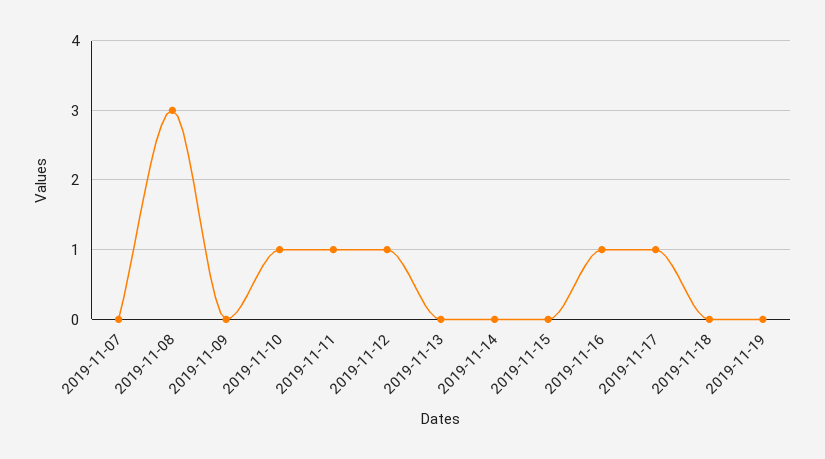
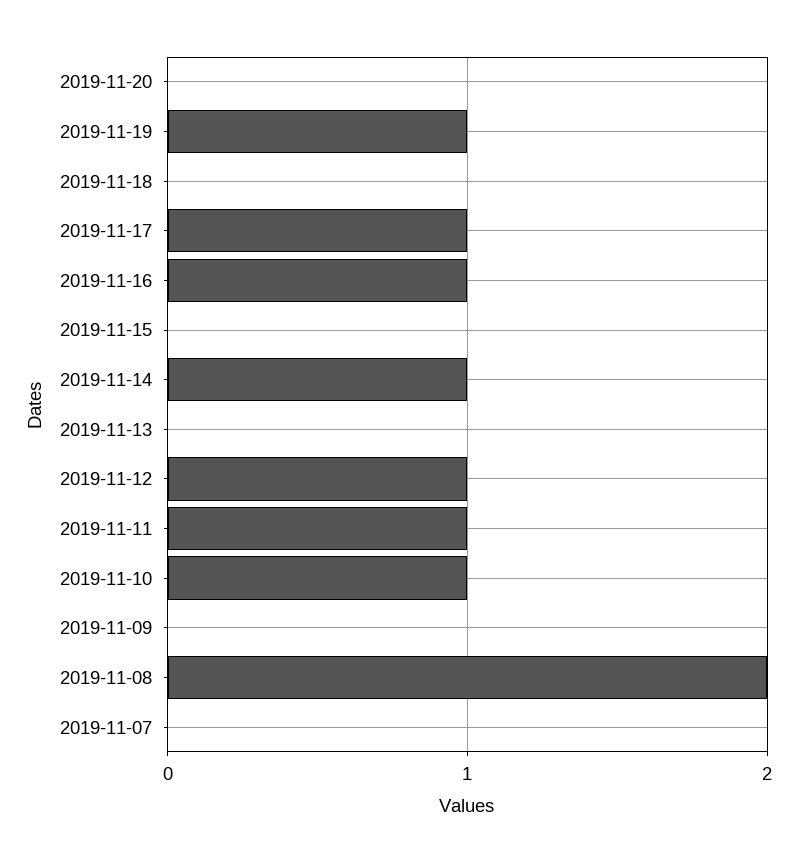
2019-11-08: 3 -> 2
2019-11-14: 0 -> 1
2019-11-19: 0 -> 1
2019-11-20: none -> 0

